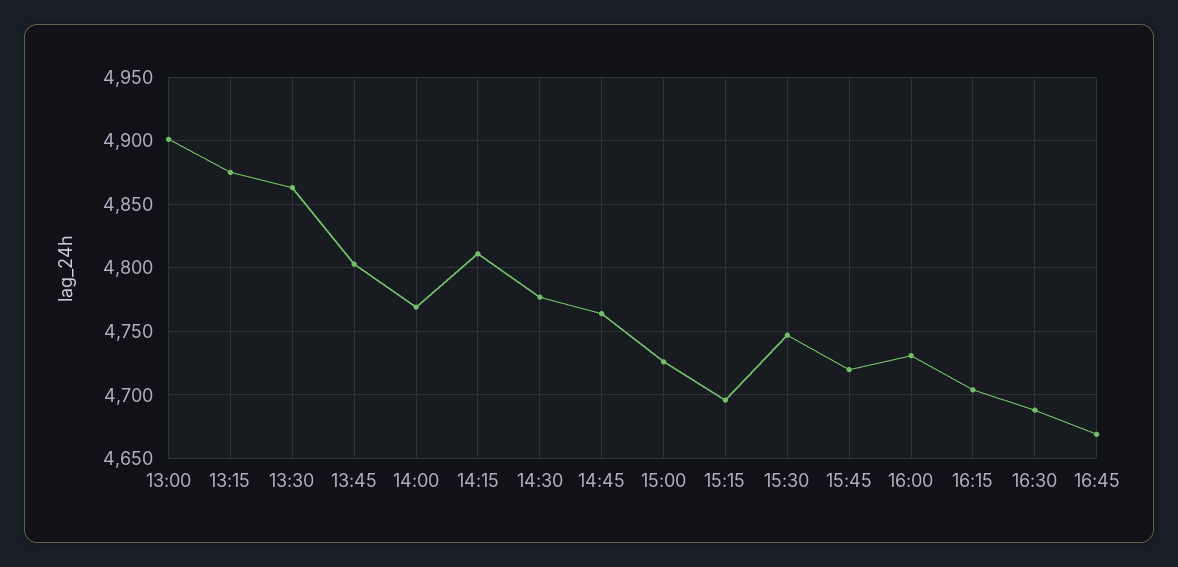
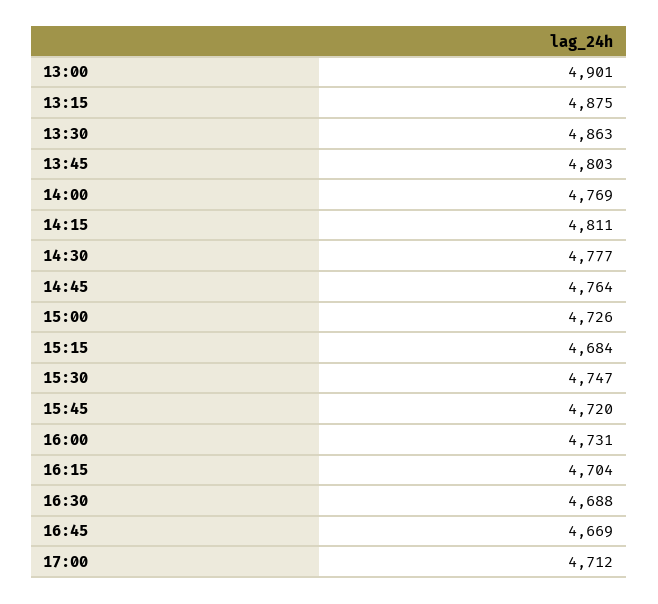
15:15: 4695 -> 4684
17:00: none -> 4712

